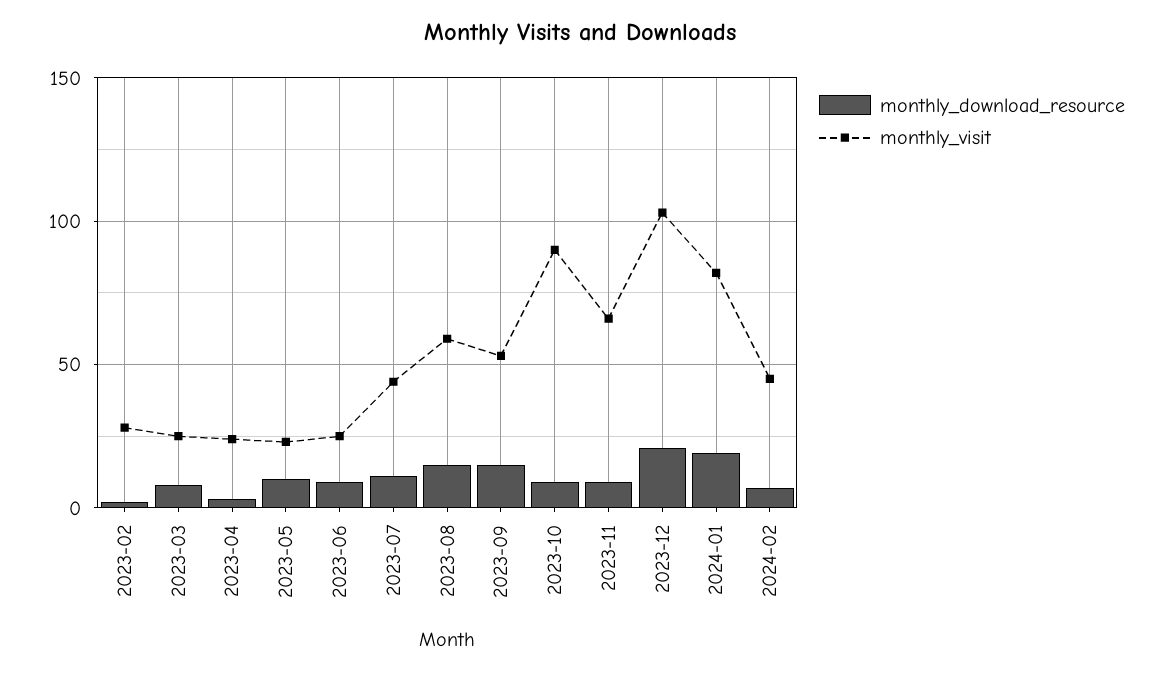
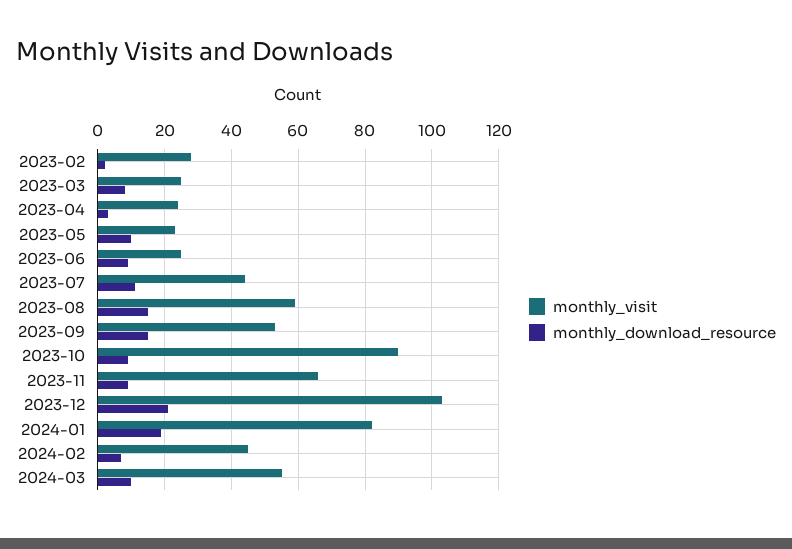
monthly_visit, 2024-03: none -> 55
monthly_download_resource, 2024-03: none -> 10

